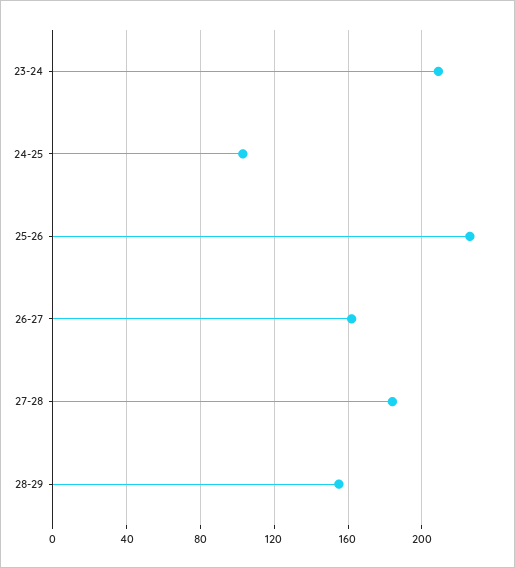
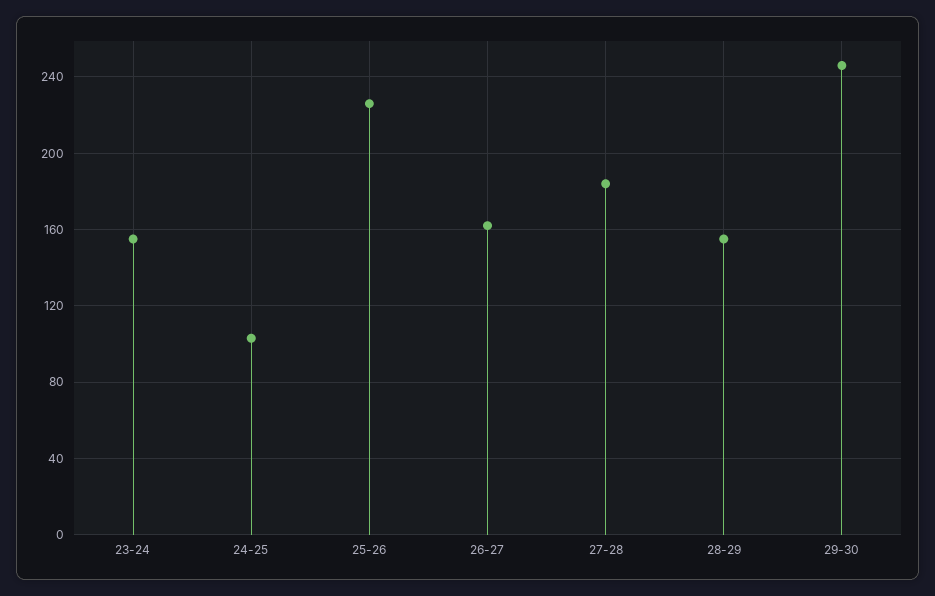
23-24: 210 -> 155
29-30: none -> 245

